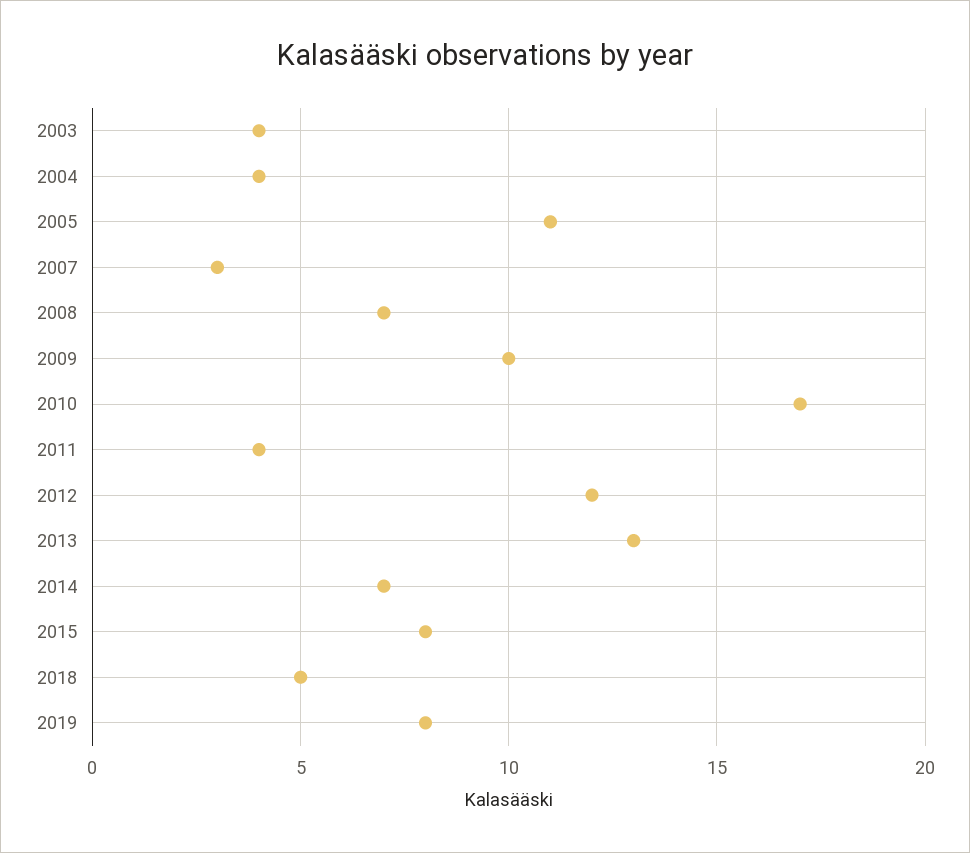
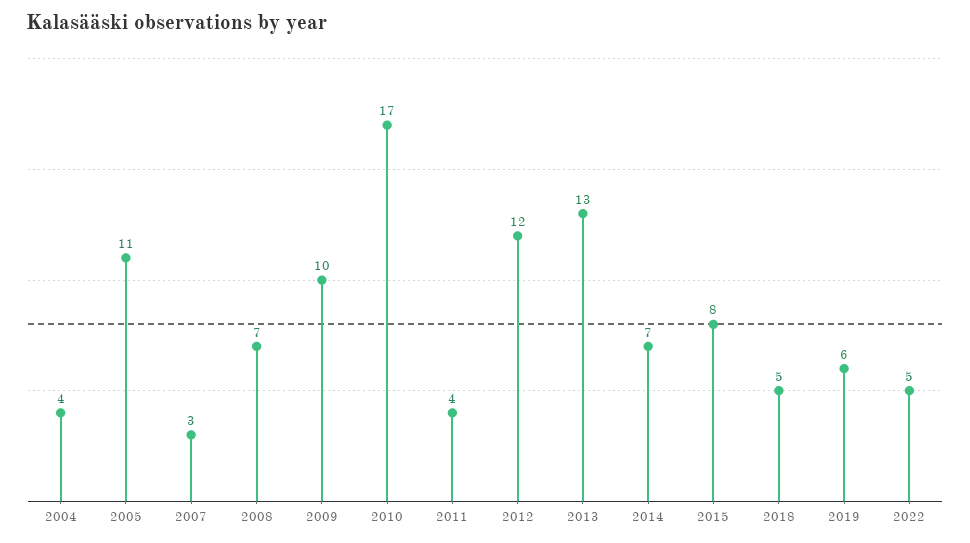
2003: 4 -> none
2019: 8 -> 6
2022: none -> 5

